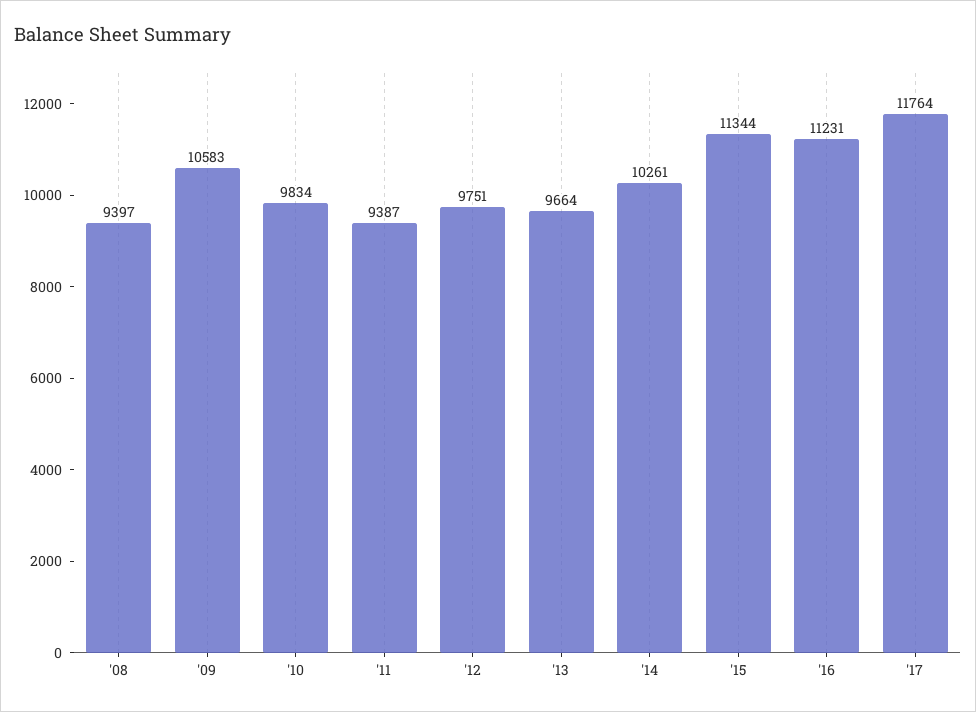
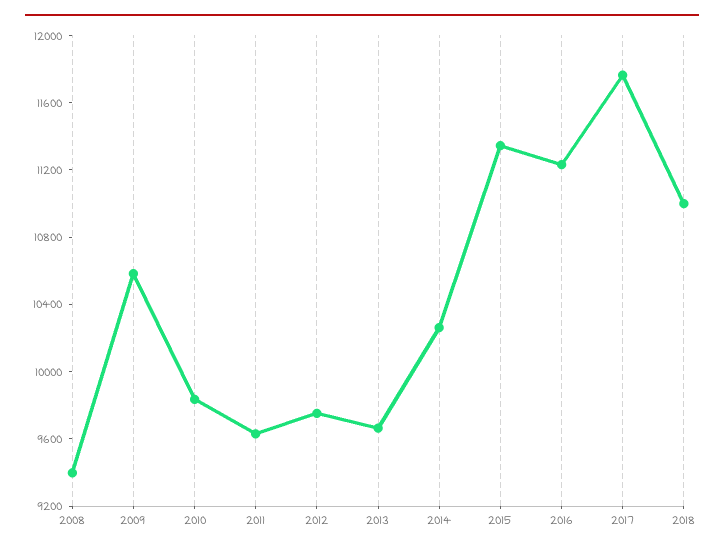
'11: 9387 -> 9600
2018: none -> 11000

